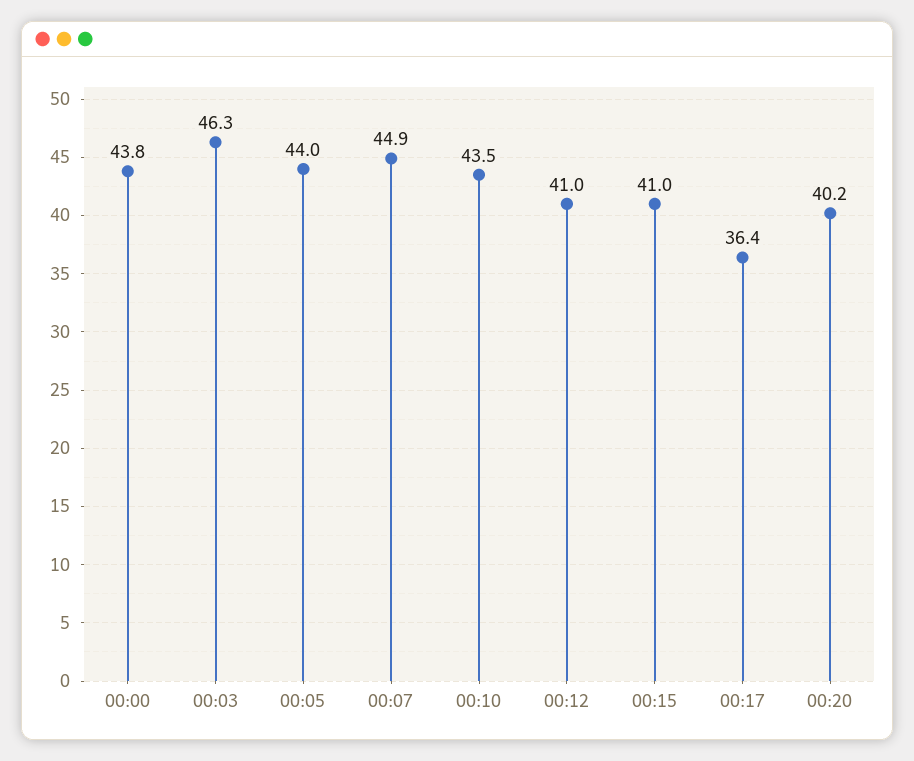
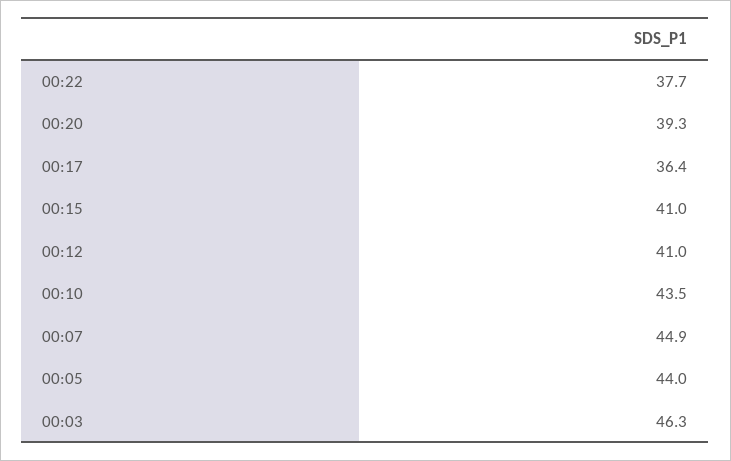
00:00: 43.8 -> none
00:20: 40.2 -> 39.3
00:22: none -> 37.7

